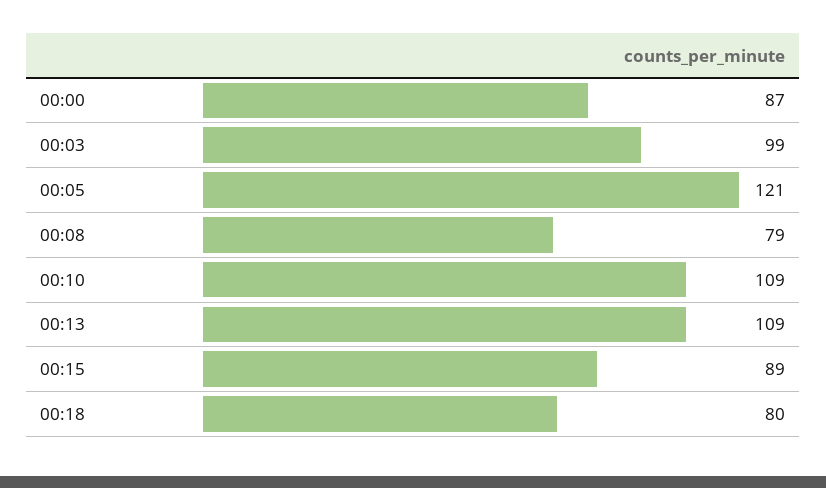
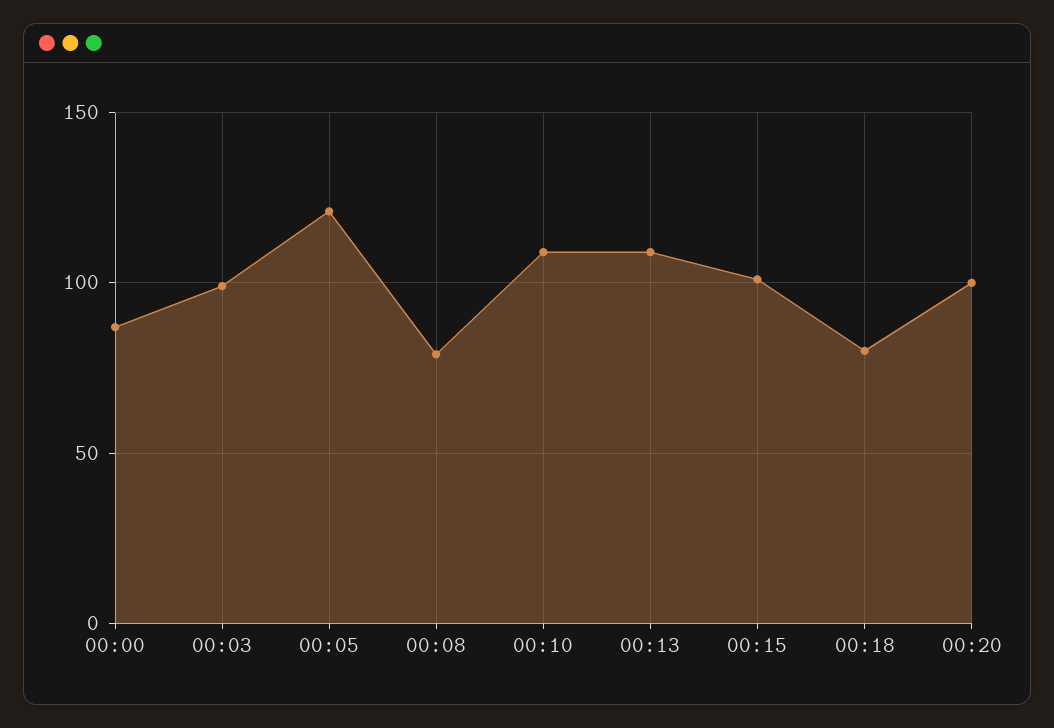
00:15: 89 -> 100
00:20: none -> 100

